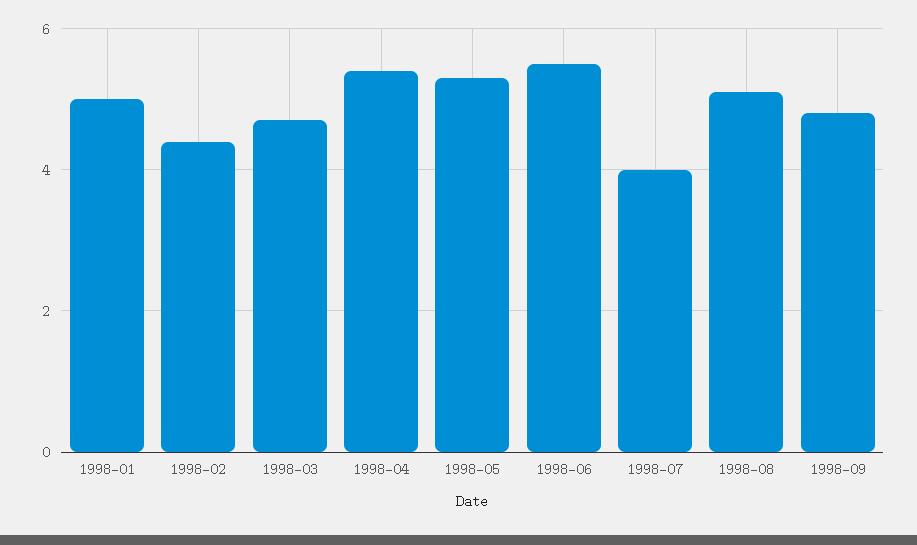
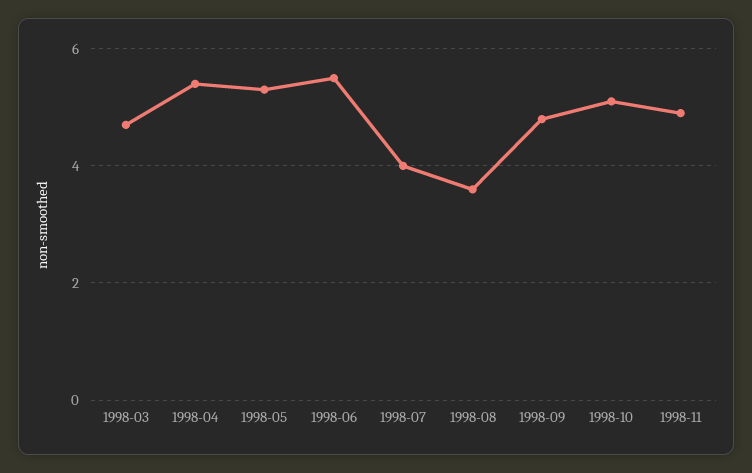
1998-01: 5 -> none
1998-02: 4.5 -> none
1998-08: 5 -> 3.5
1998-10: none -> 5
1998-11: none -> 5

